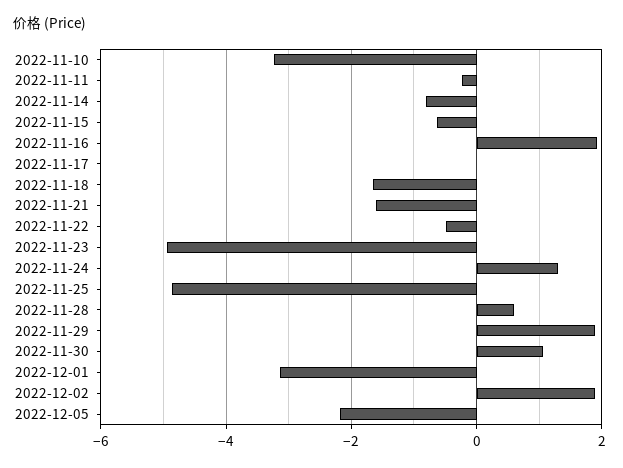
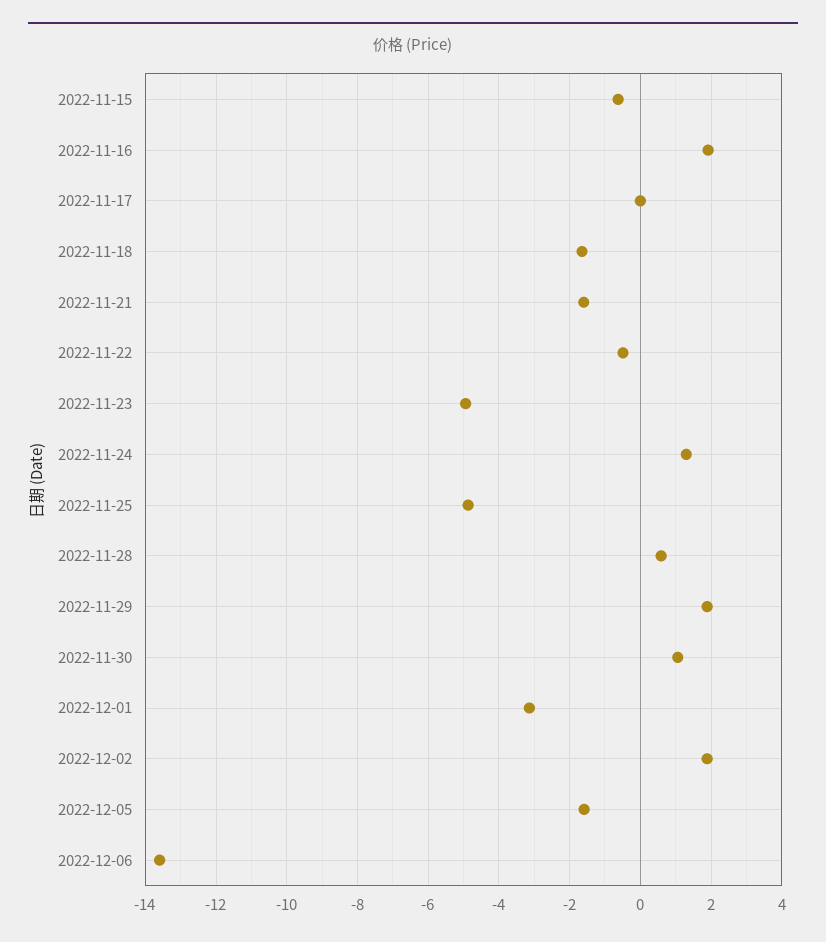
2022-11-10: -3.2 -> none
2022-11-11: -0.2 -> none
2022-11-14: -0.8 -> none
2022-12-05: -2.2 -> -1.6
2022-12-06: none -> -13.6

